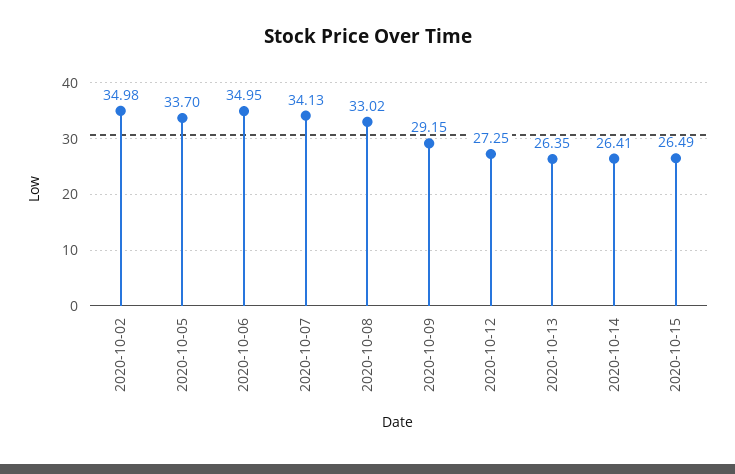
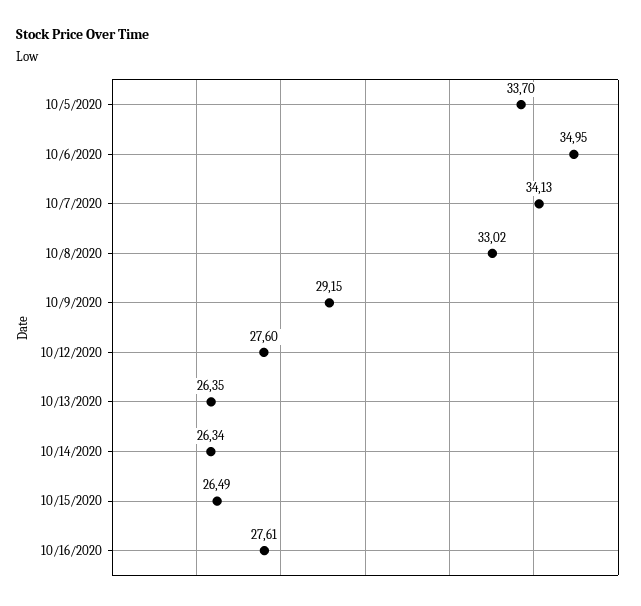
2020-10-02: 34.98 -> none
2020-10-12: 27.25 -> 27.6
2020-10-14: 26.41 -> 26.34
10/16/2020: none -> 27.61

